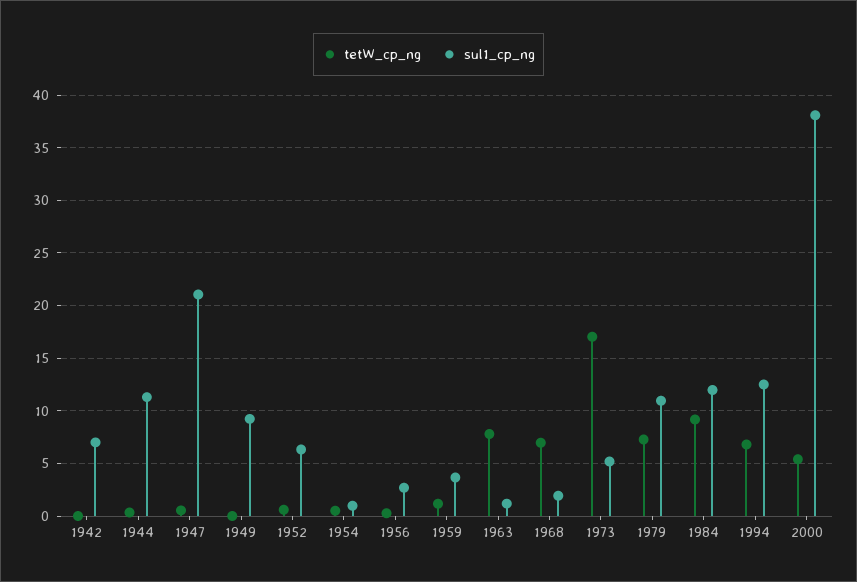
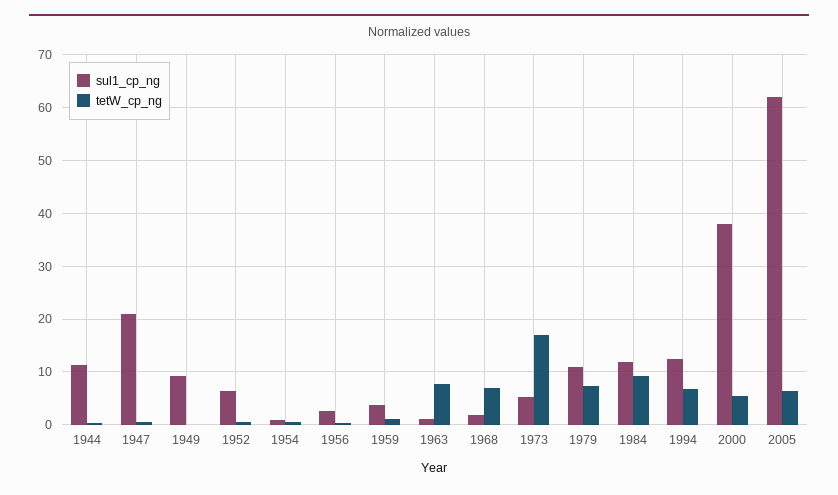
tetW_cp_ng, 1942: 0 -> none
sul1_cp_ng, 1942: 7 -> none
sul1_cp_ng, 2005: none -> 62
tetW_cp_ng, 2005: none -> 6

